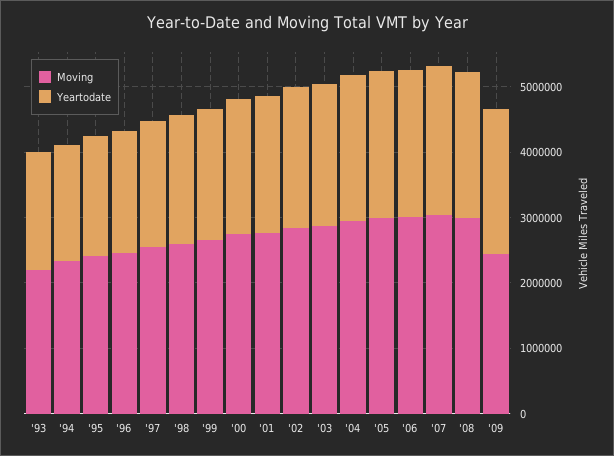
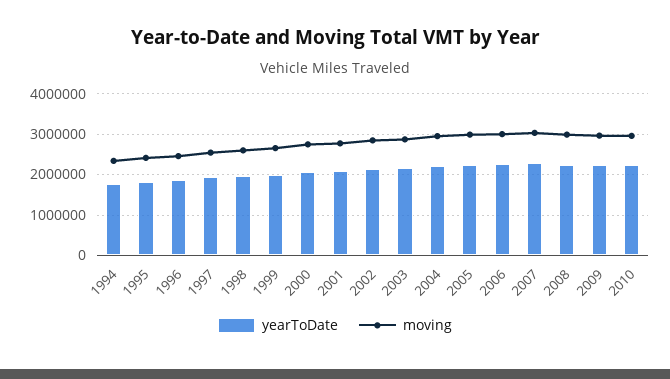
Moving, '93: 2200000 -> none
Yeartodate, '93: 1800000 -> none
Moving, '09: 2400000 -> 3000000
Yeartodate, 2010: none -> 2200000
Moving, 2010: none -> 3000000

